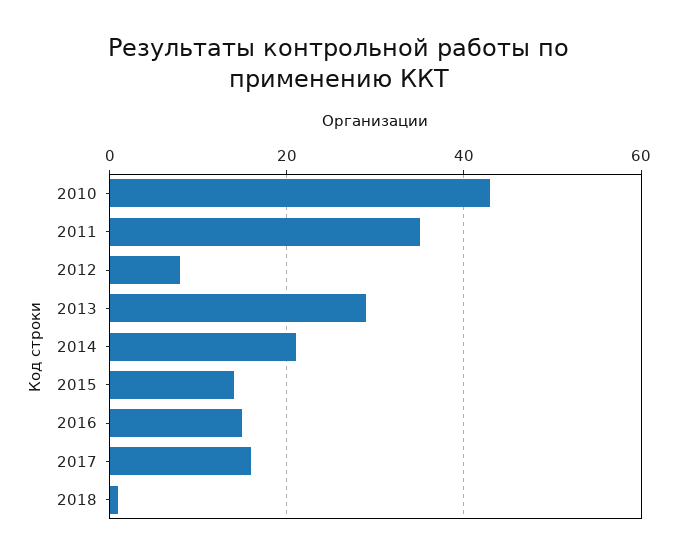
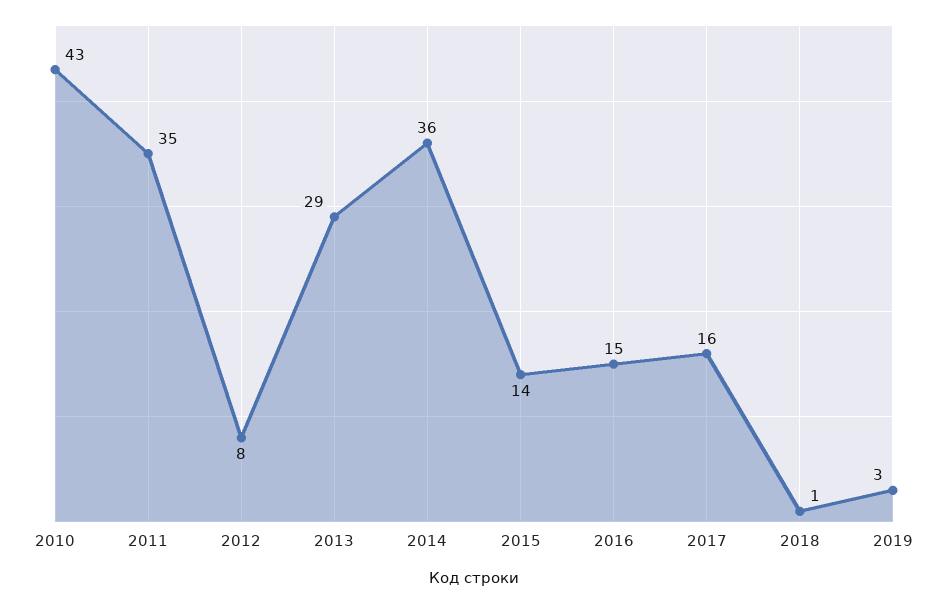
2014: 20 -> 36
2019: none -> 3

